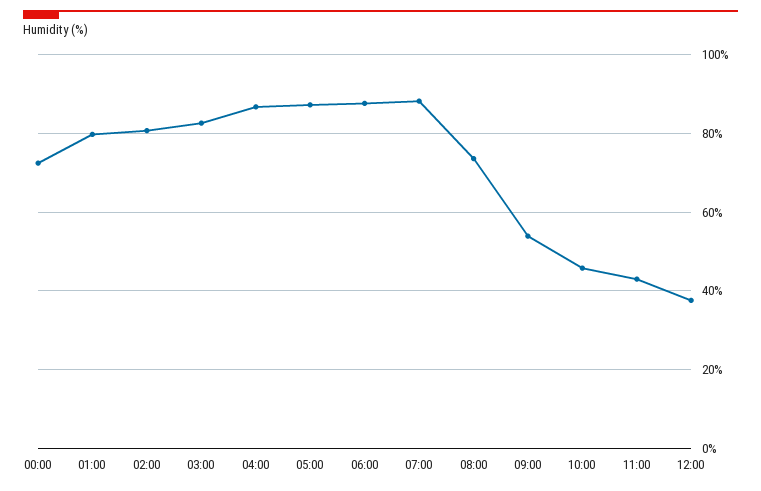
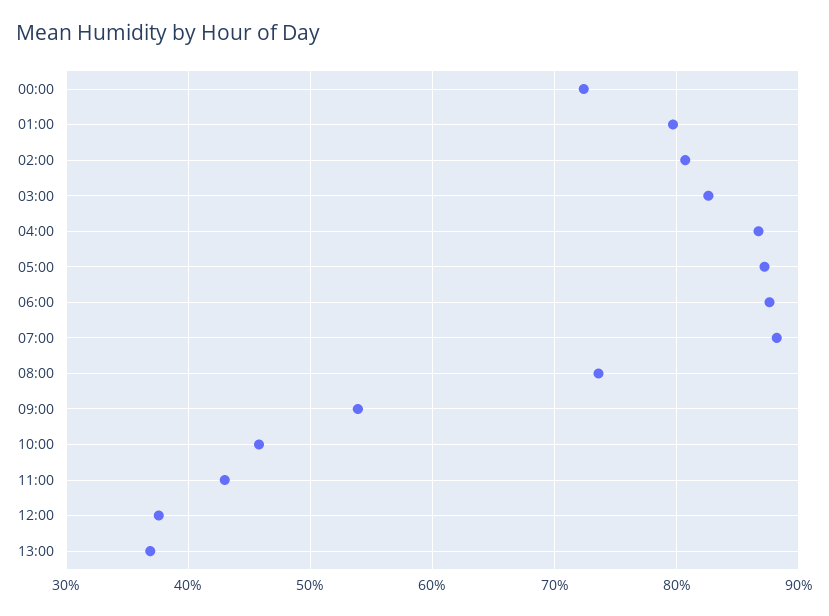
13:00: none -> 37

